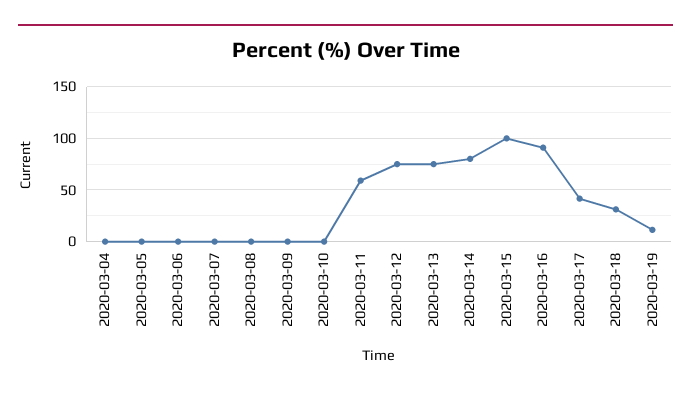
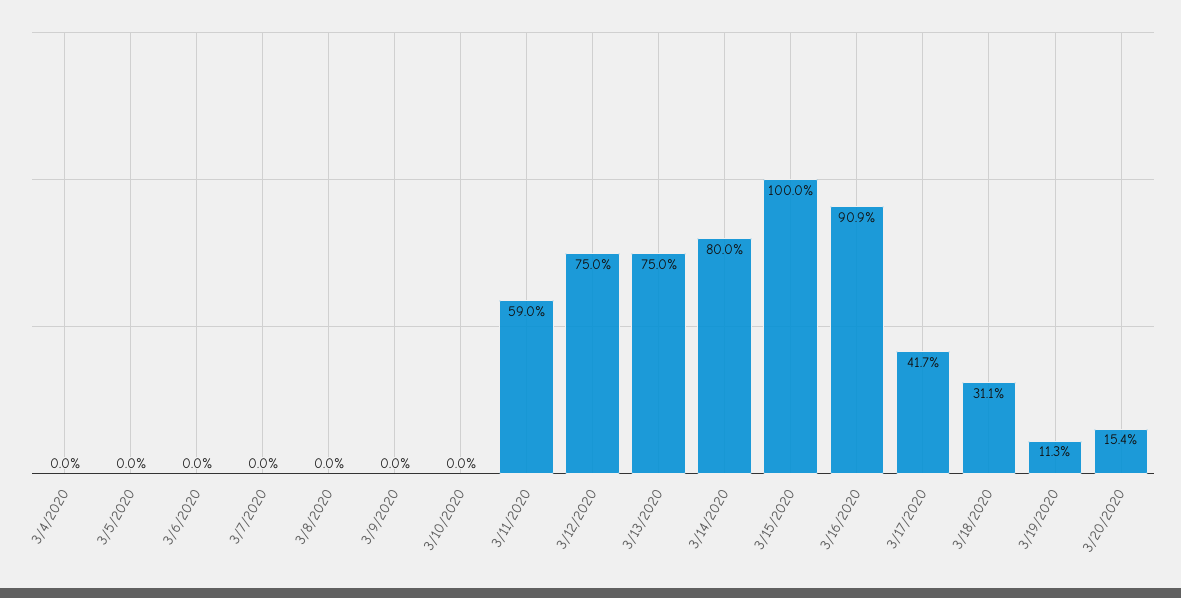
3/20/2020: none -> 15.4

